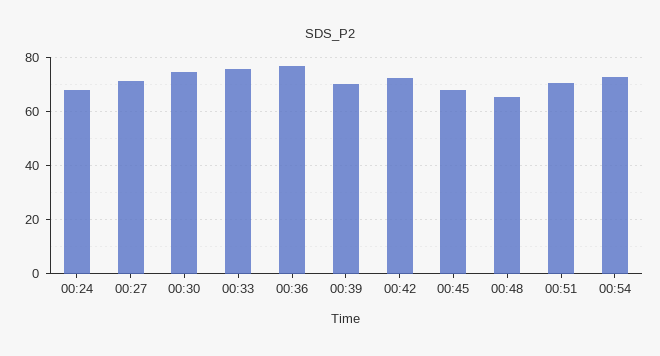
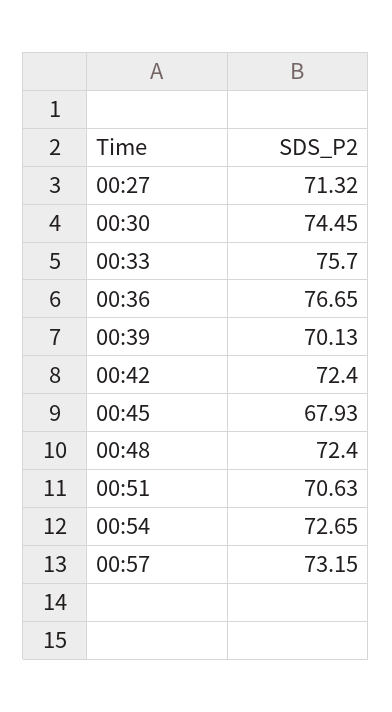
00:24: 67.5 -> none
00:48: 65 -> 72.4
00:57: none -> 73.15

